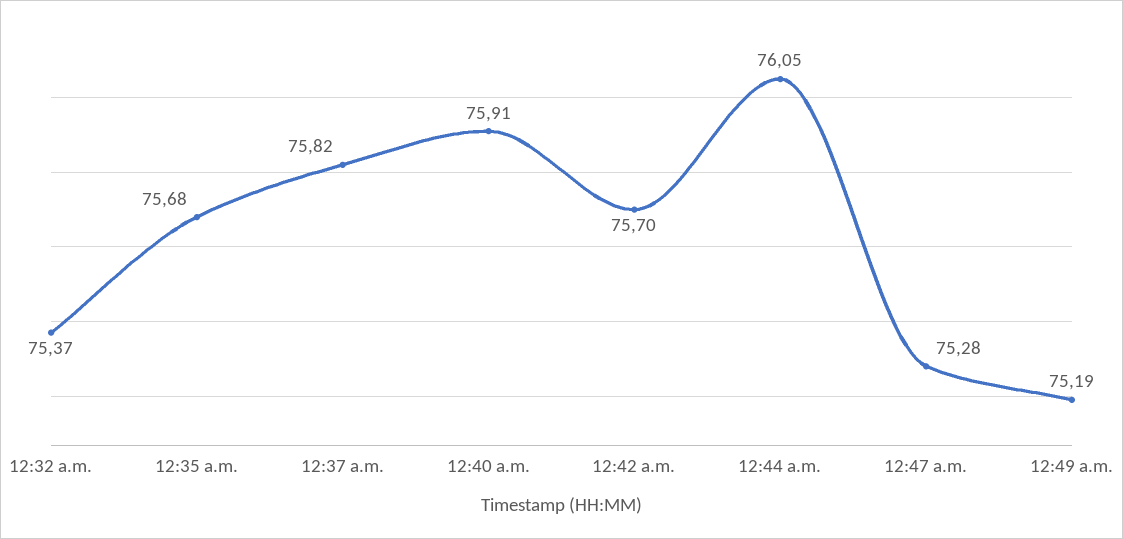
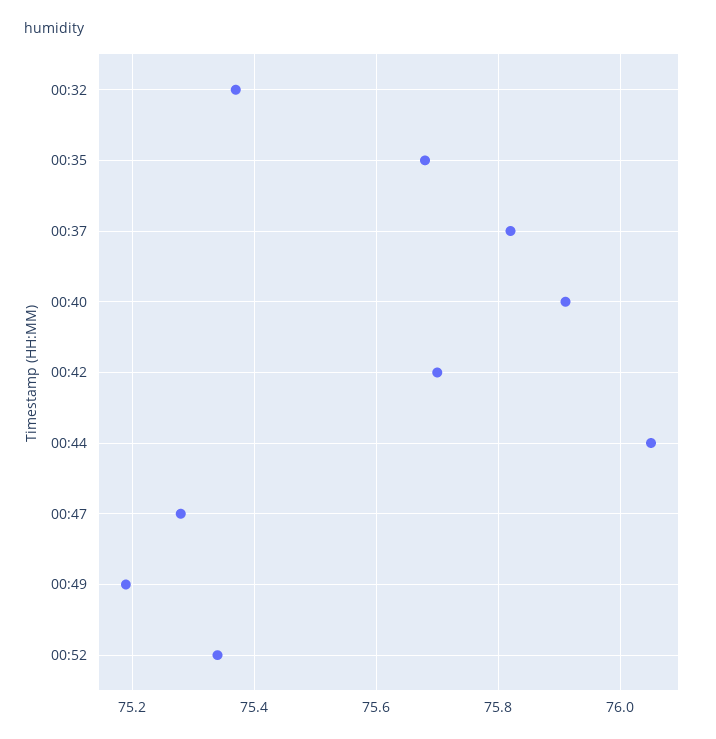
00:52: none -> 75.35

